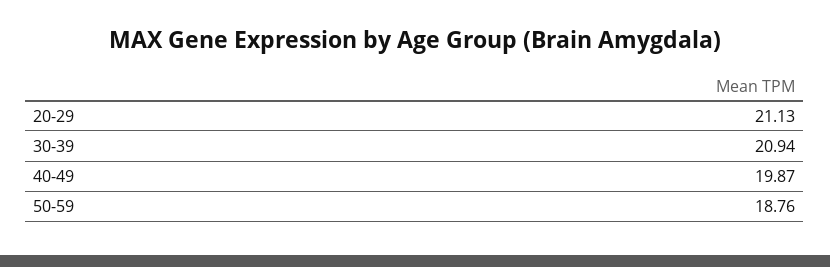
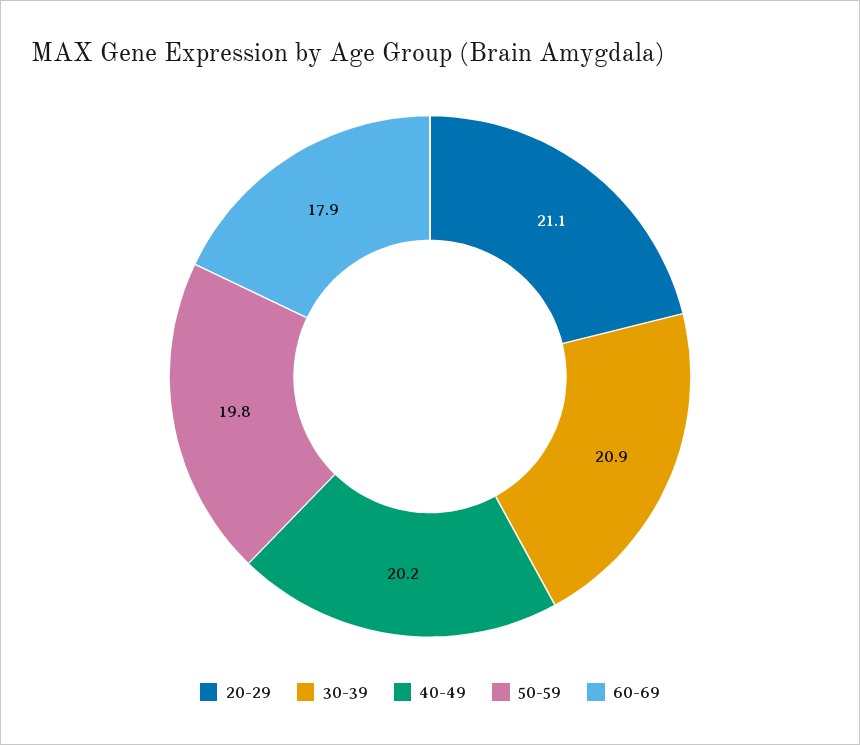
40-49: 19.87 -> 20.2
50-59: 18.76 -> 19.8
60-69: none -> 17.9

